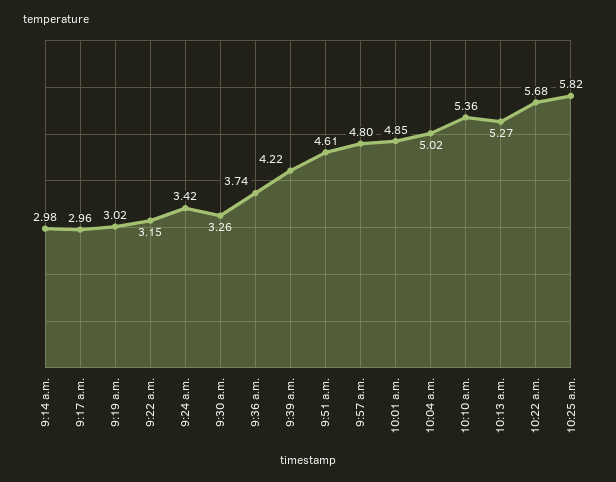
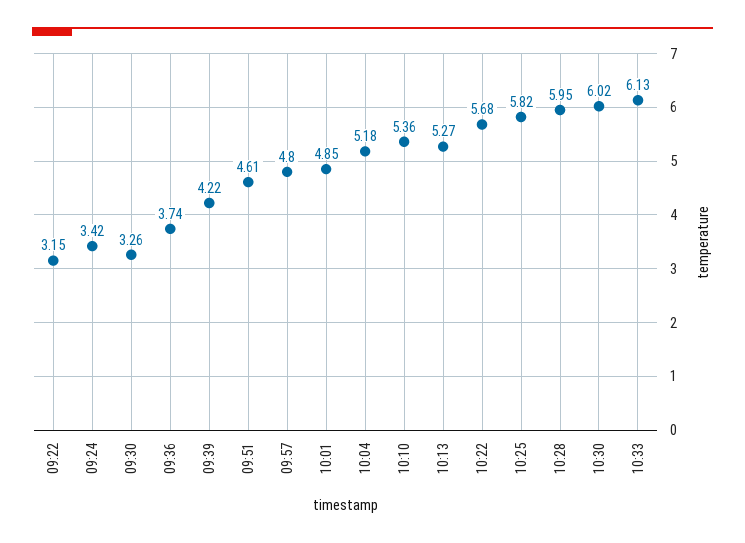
9:14 a.m.: 2.98 -> none
9:17 a.m.: 2.96 -> none
9:19 a.m.: 3.02 -> none
10:04 a.m.: 5.02 -> 5.18
10:28: none -> 5.95
10:30: none -> 6.02
10:33: none -> 6.13

